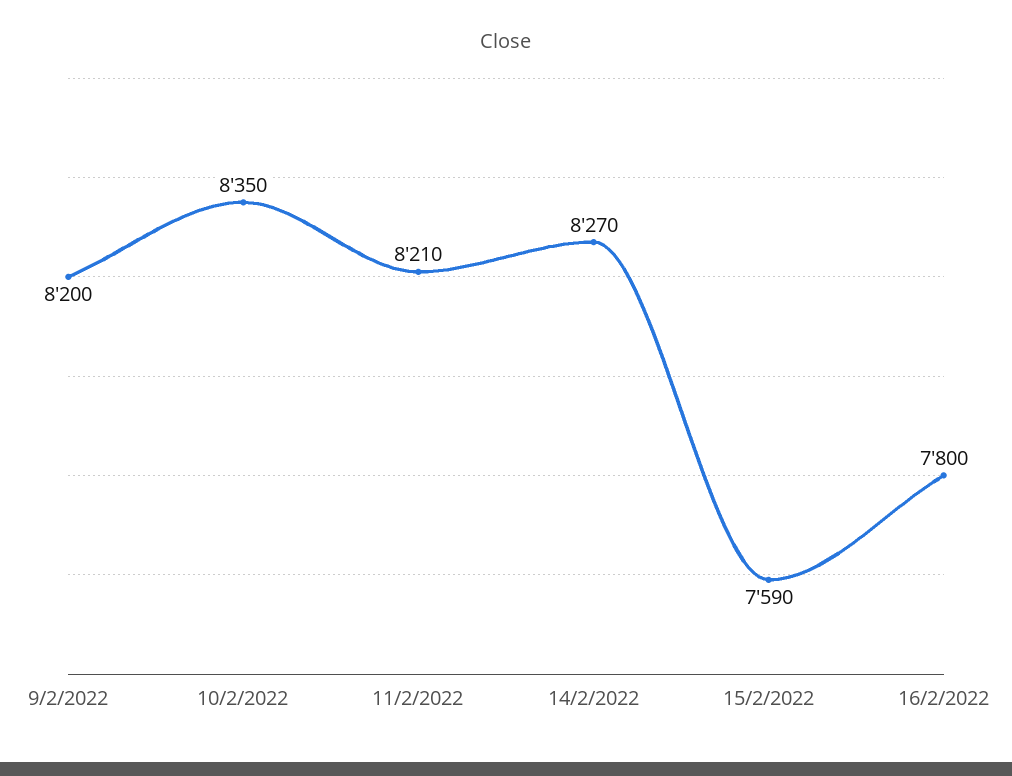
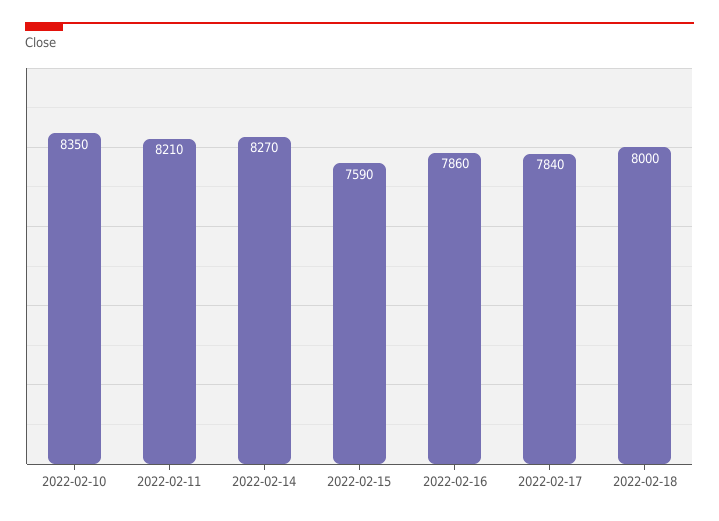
9/2/2022: 8200 -> none
16/2/2022: 7800 -> 7860
2022-02-17: none -> 7840
2022-02-18: none -> 8000

